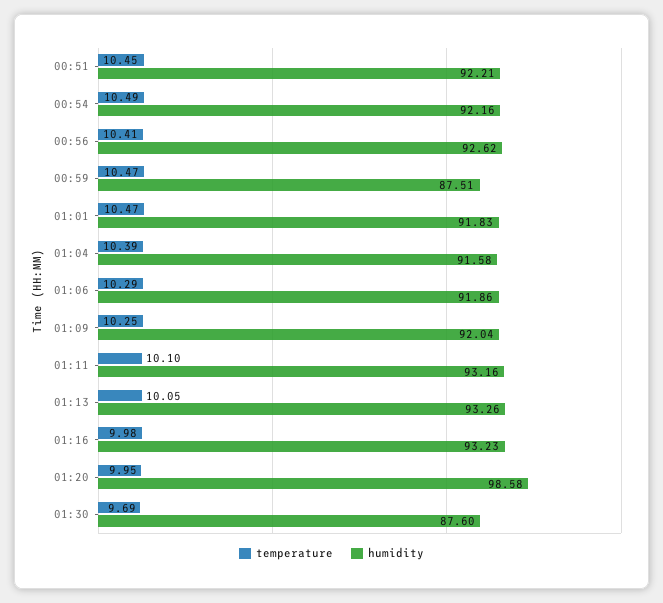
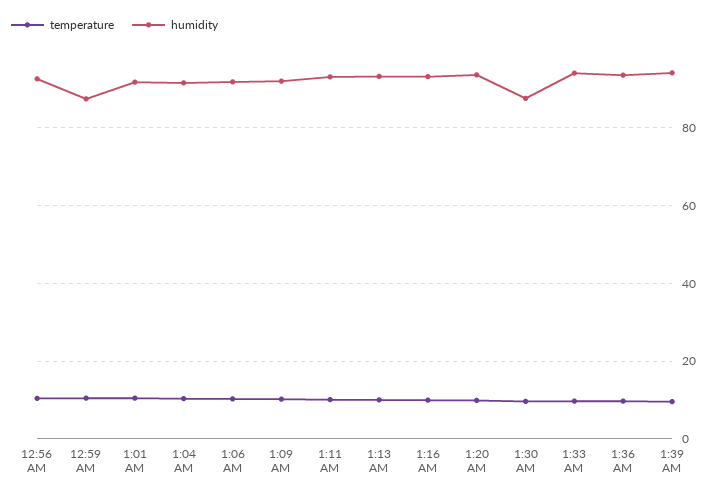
temperature, 00:51: 10.45 -> none
humidity, 00:51: 92.21 -> none
temperature, 00:54: 10.49 -> none
humidity, 00:54: 92.16 -> none
humidity, 01:20: 98.58 -> 94
temperature, 1:33 AM: none -> 10
humidity, 1:33 AM: none -> 94
temperature, 1:36 AM: none -> 10
humidity, 1:36 AM: none -> 94
temperature, 1:39 AM: none -> 10
humidity, 1:39 AM: none -> 94

